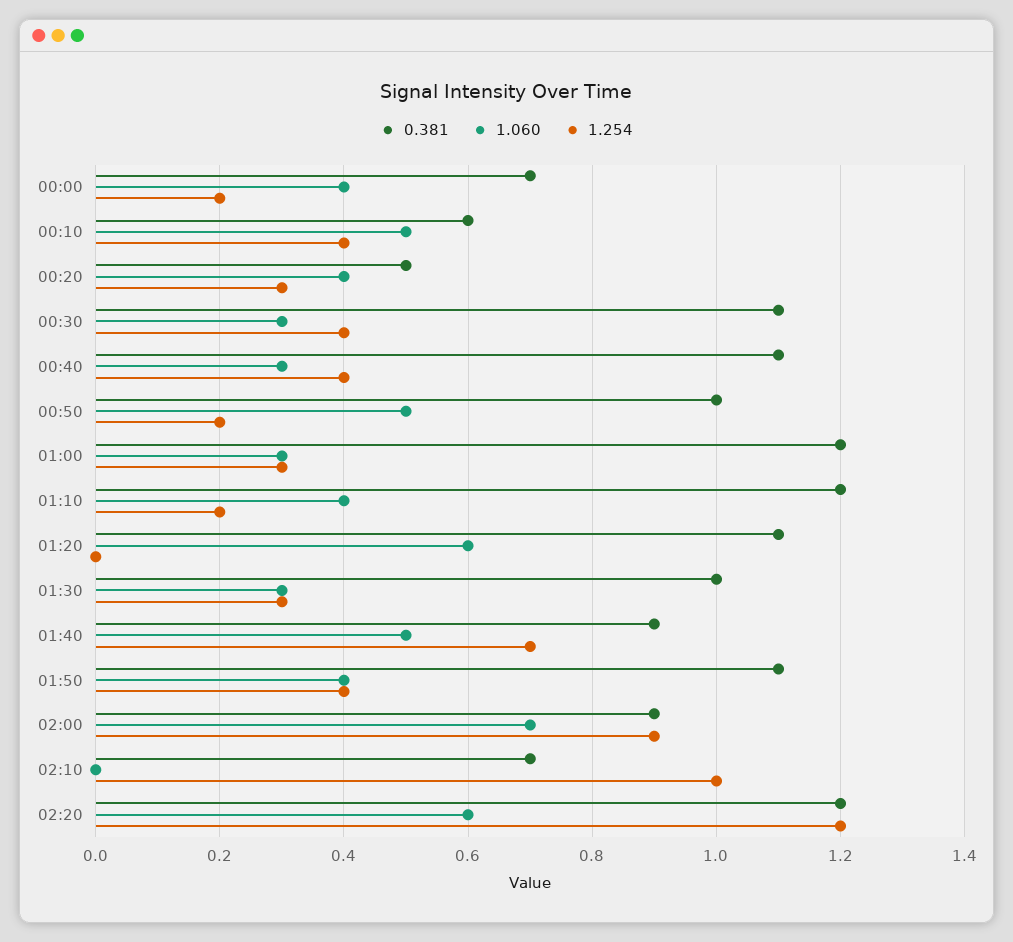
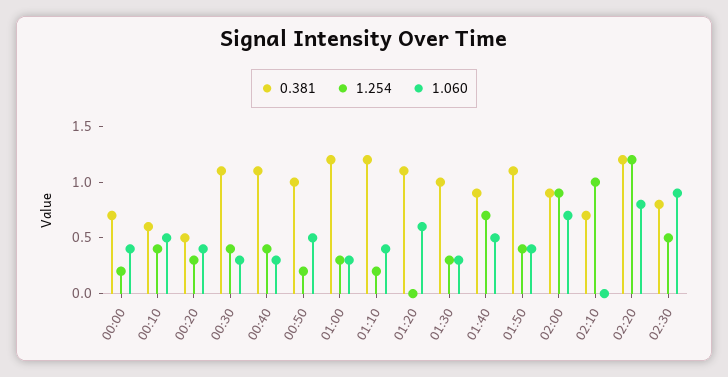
1.060, 02:20: 0.6 -> 0.8
0.381, 02:30: none -> 0.8
1.254, 02:30: none -> 0.5
1.060, 02:30: none -> 0.9

